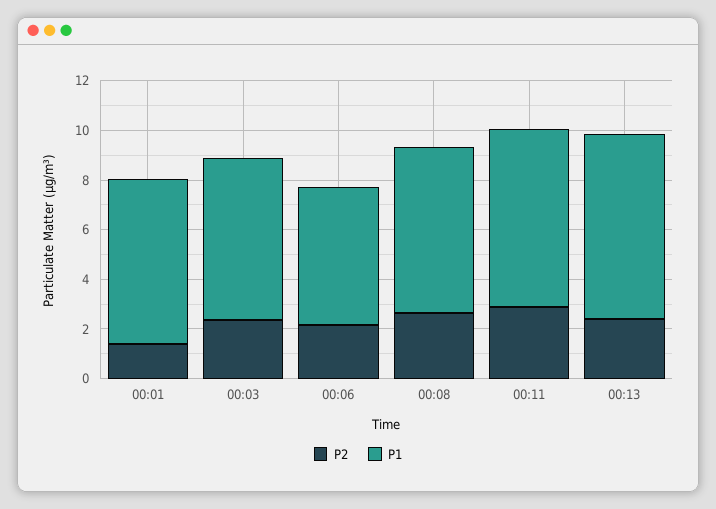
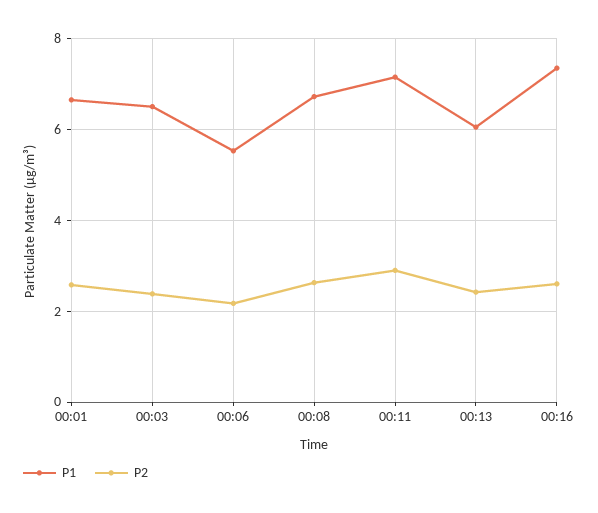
P2, 00:01: 1.5 -> 2.6
P1, 00:13: 7.5 -> 6
P1, 00:16: none -> 7.4
P2, 00:16: none -> 2.6

